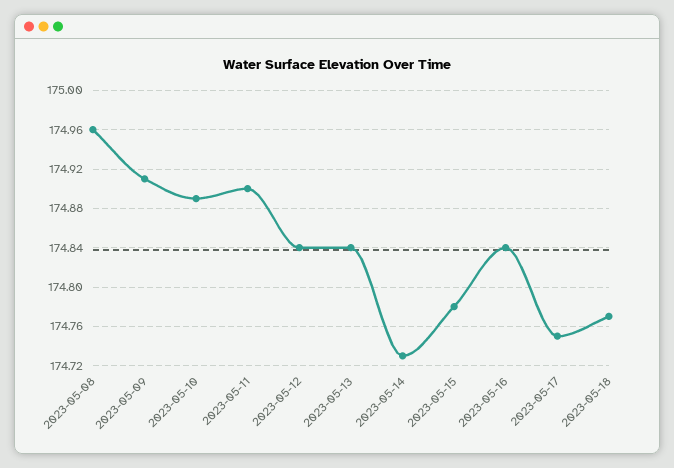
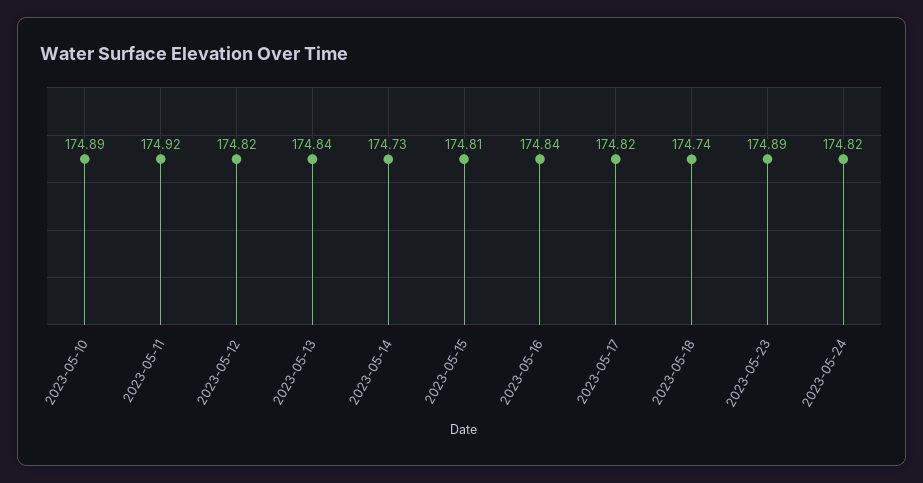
2023-05-08: 174.96 -> none
2023-05-09: 174.91 -> none
2023-05-11: 174.9 -> 174.92
2023-05-12: 174.84 -> 174.82
2023-05-15: 174.78 -> 174.81
2023-05-17: 174.75 -> 174.82
2023-05-18: 174.77 -> 174.74
2023-05-23: none -> 174.89
2023-05-24: none -> 174.82

